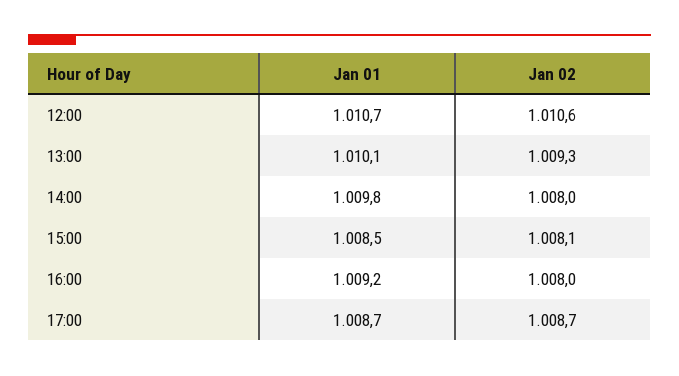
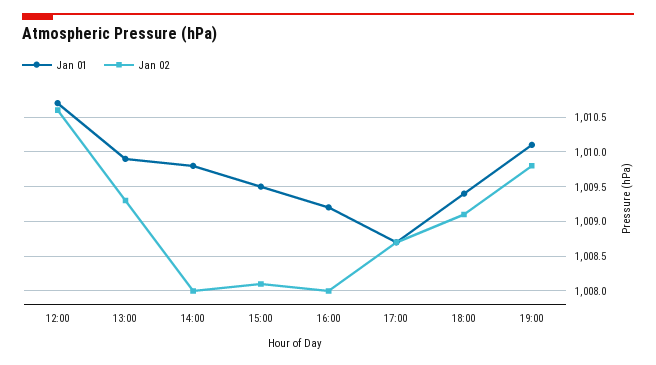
Jan 01, 13:00: 1010.1 -> 1009.9
Jan 01, 15:00: 1008.5 -> 1009.5
Jan 01, 18:00: none -> 1009.4
Jan 02, 18:00: none -> 1009.1
Jan 01, 19:00: none -> 1010.1
Jan 02, 19:00: none -> 1009.8

